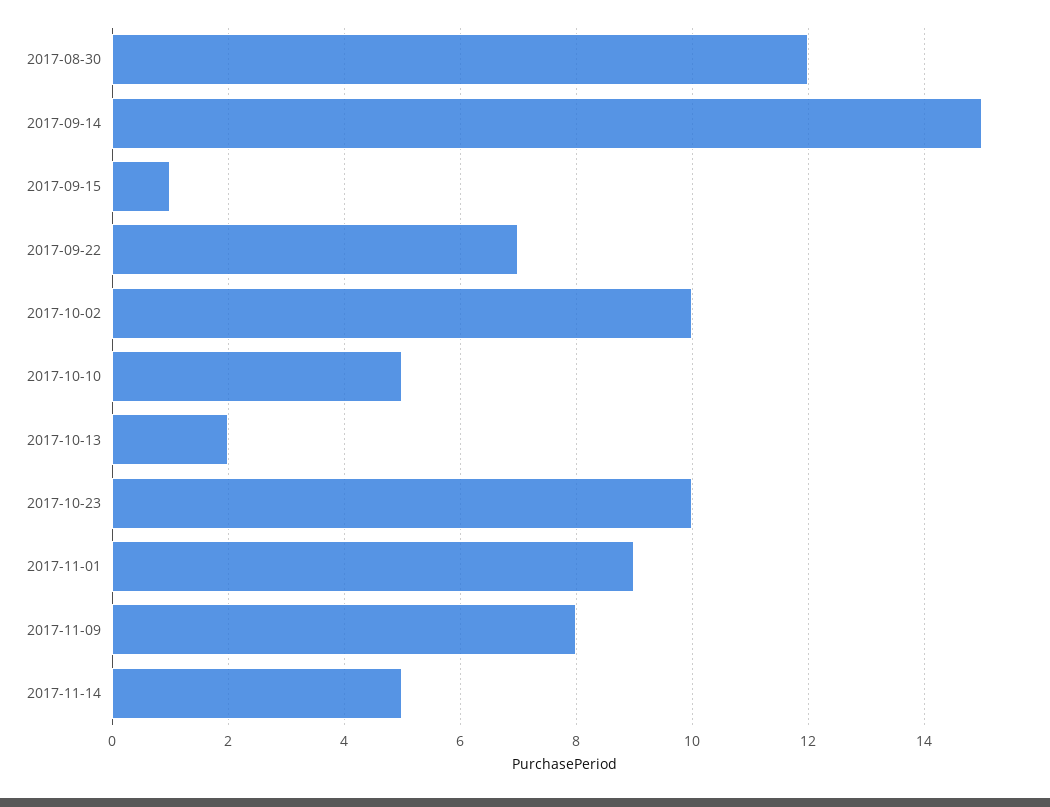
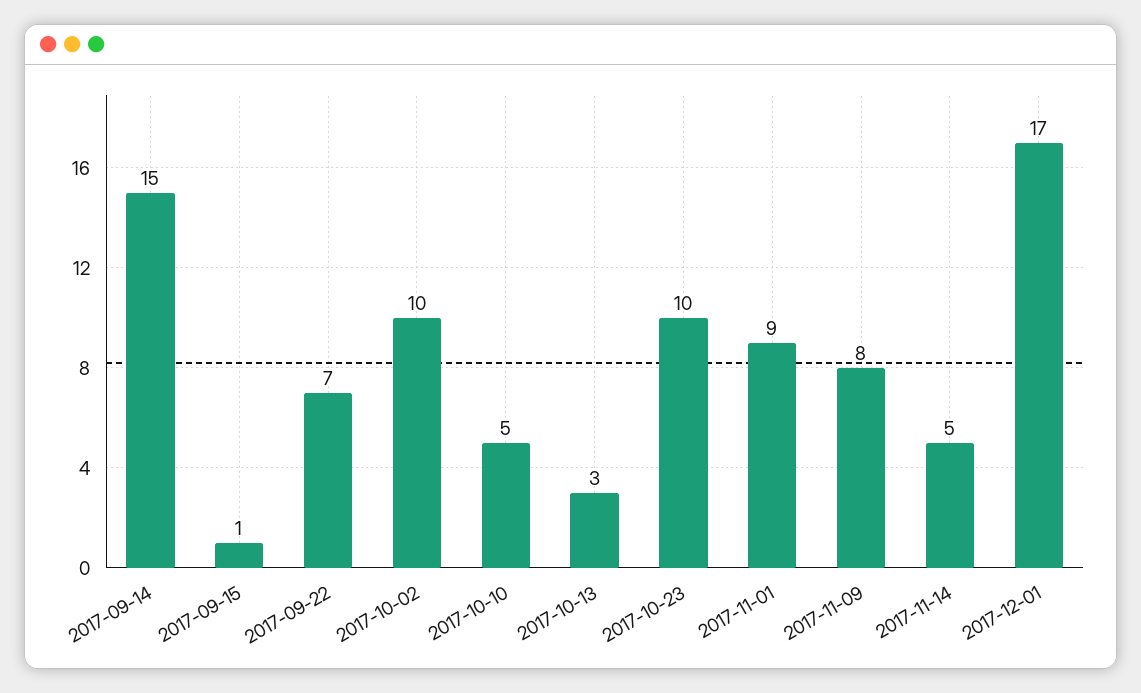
2017-08-30: 12 -> none
2017-10-13: 2 -> 3
2017-12-01: none -> 17

